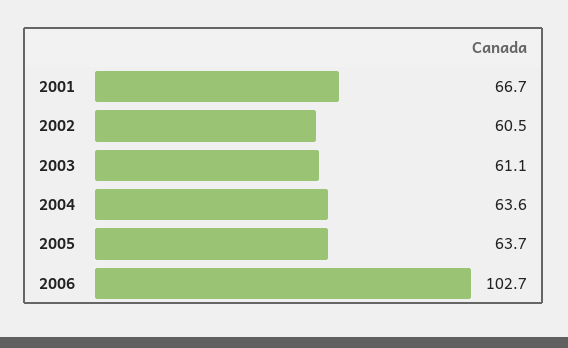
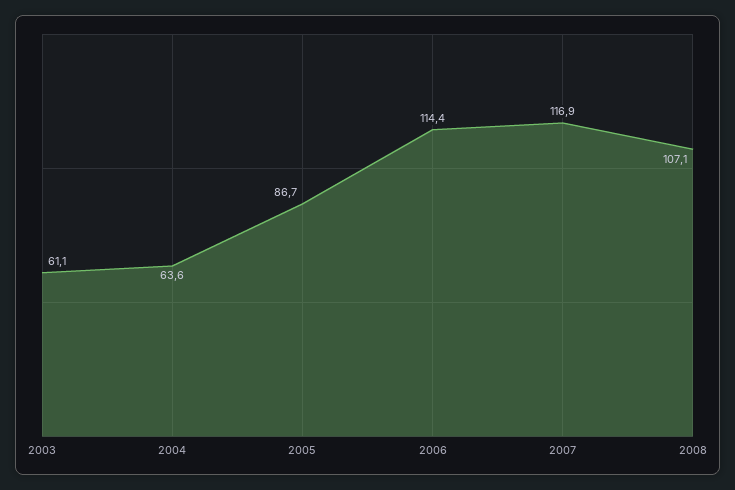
2001: 66.7 -> none
2002: 60.5 -> none
2005: 63.7 -> 86.7
2006: 102.7 -> 114.4
2007: none -> 116.9
2008: none -> 107.1

